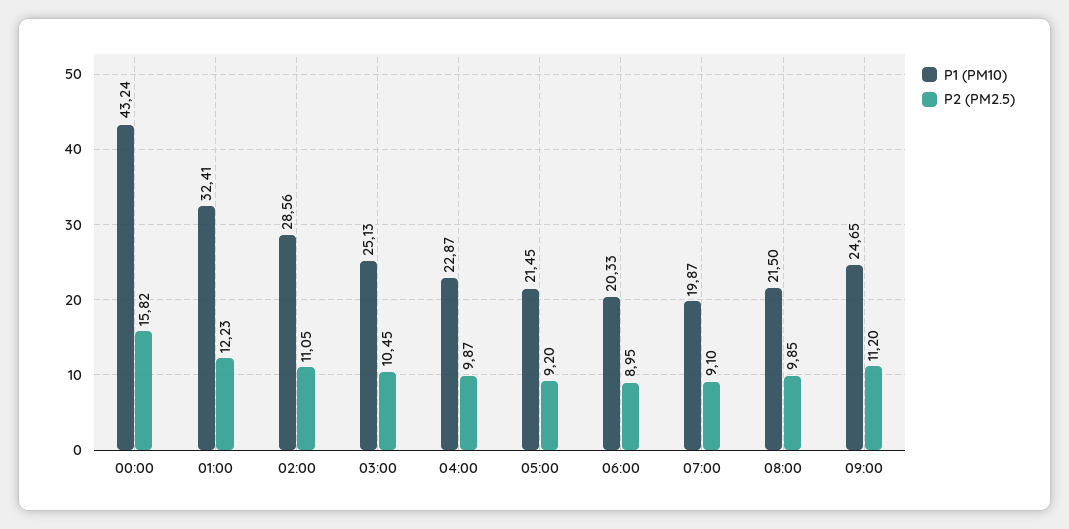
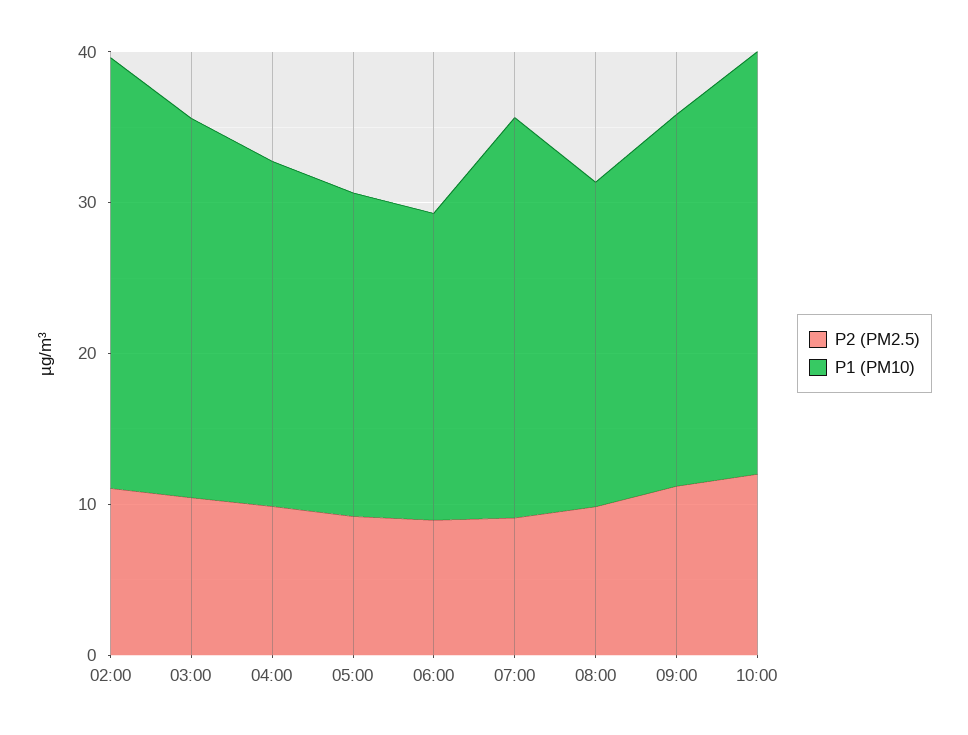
P1 (PM10), 00:00: 43.24 -> none
P2 (PM2.5), 00:00: 15.82 -> none
P1 (PM10), 01:00: 32.41 -> none
P2 (PM2.5), 01:00: 12.23 -> none
P1 (PM10), 07:00: 19.87 -> 26
P2 (PM2.5), 10:00: none -> 12
P1 (PM10), 10:00: none -> 28

